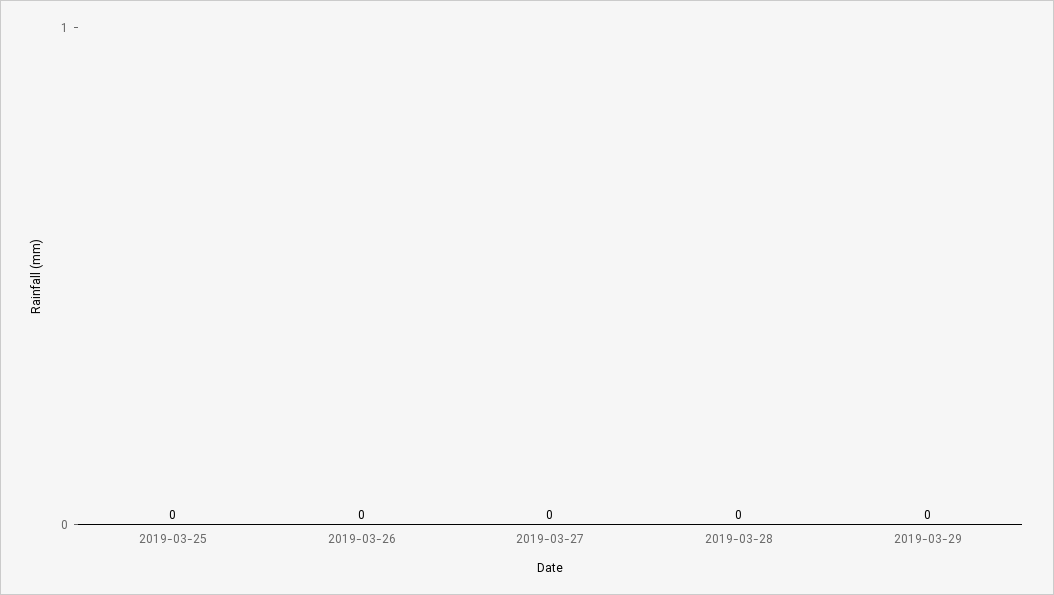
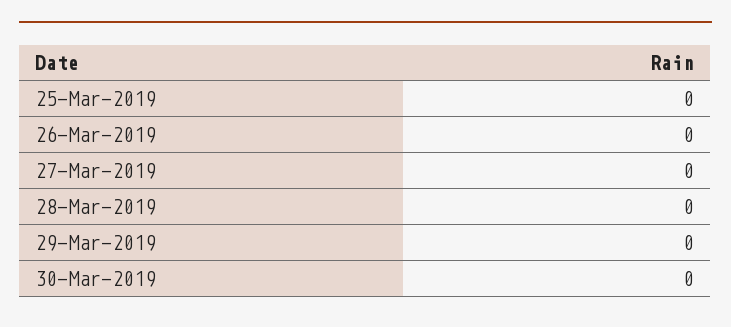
30-Mar-2019: none -> 0

